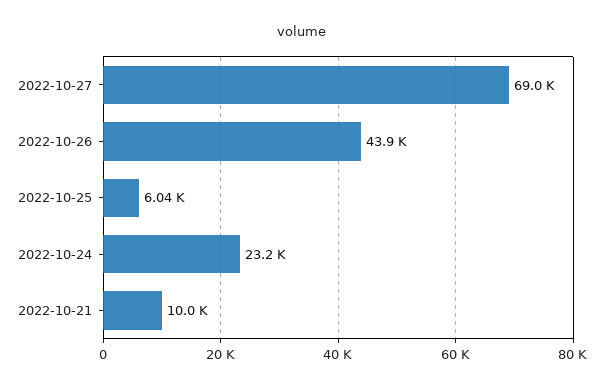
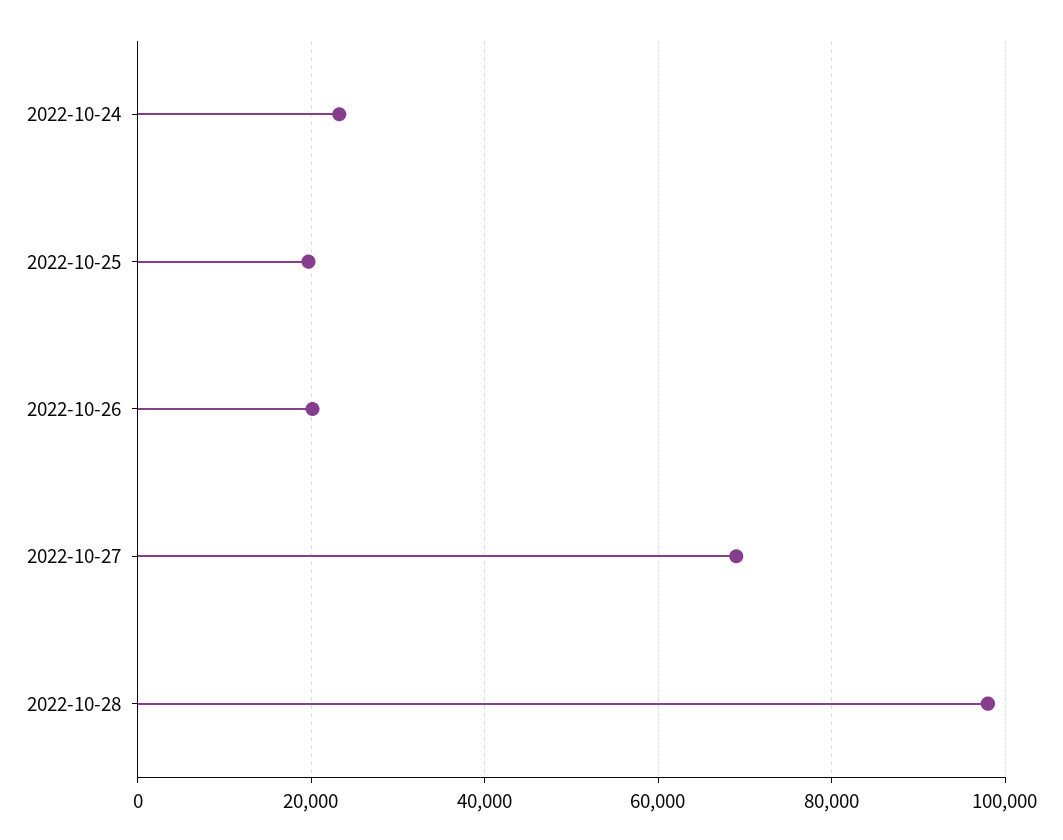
2022-10-26: 43900 -> 20000
2022-10-25: 6040 -> 20000
2022-10-21: 10000 -> none
2022-10-28: none -> 98000

